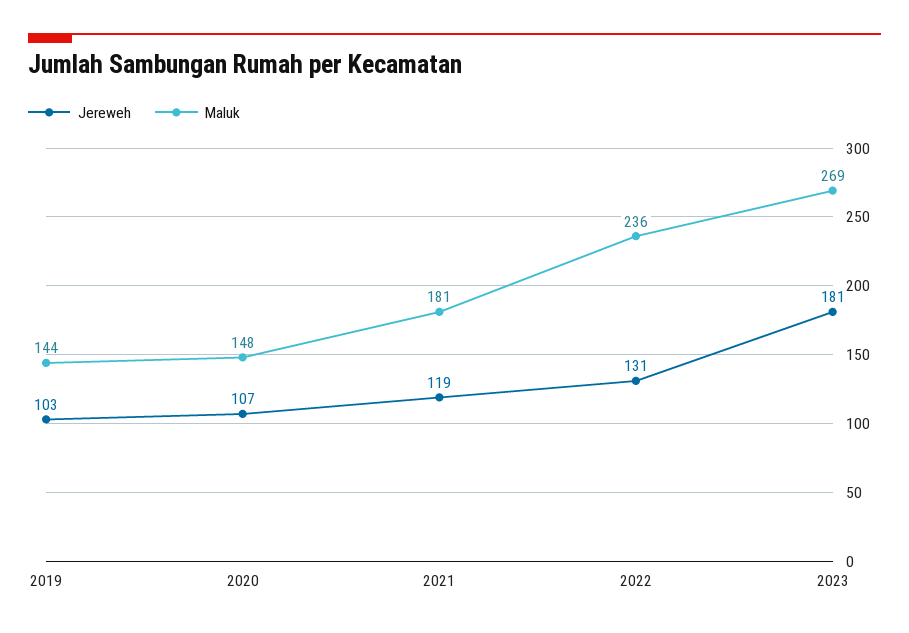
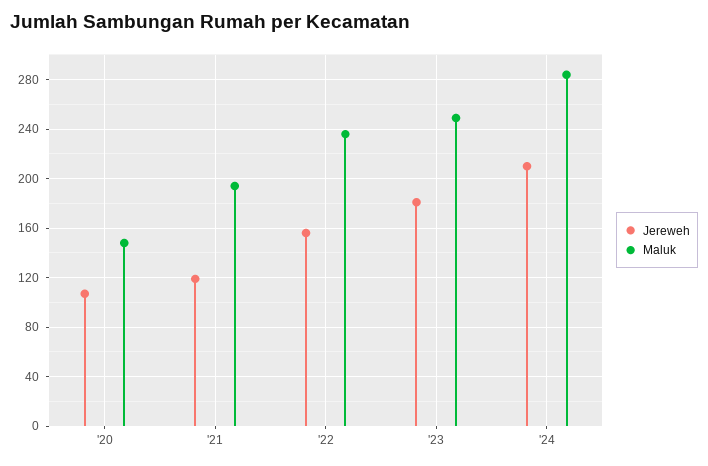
Jereweh, 2019: 103 -> none
Maluk, 2019: 144 -> none
Maluk, 2021: 181 -> 195
Jereweh, 2022: 131 -> 155
Maluk, 2023: 269 -> 250
Jereweh, '24: none -> 210
Maluk, '24: none -> 285

